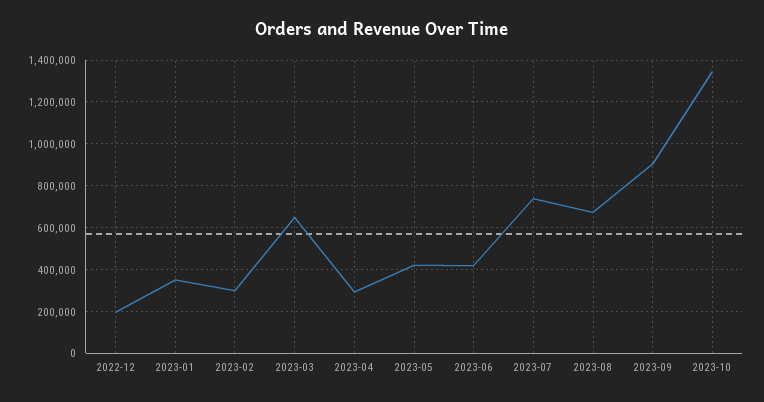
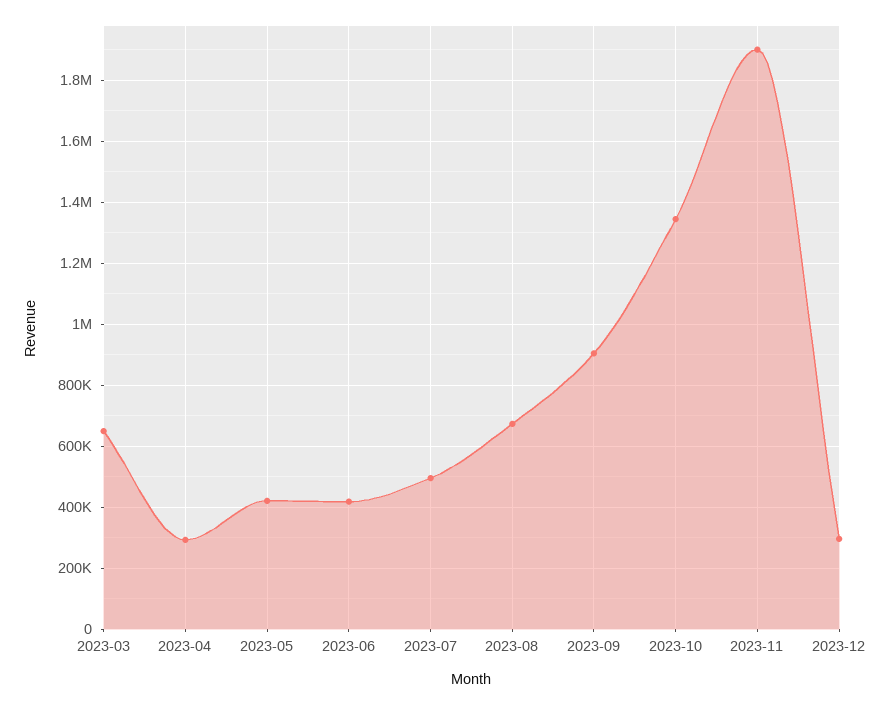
2022-12: 200000 -> none
2023-01: 350000 -> none
2023-02: 300000 -> none
2023-07: 750000 -> 500000
2023-11: none -> 1900000
2023-12: none -> 300000

